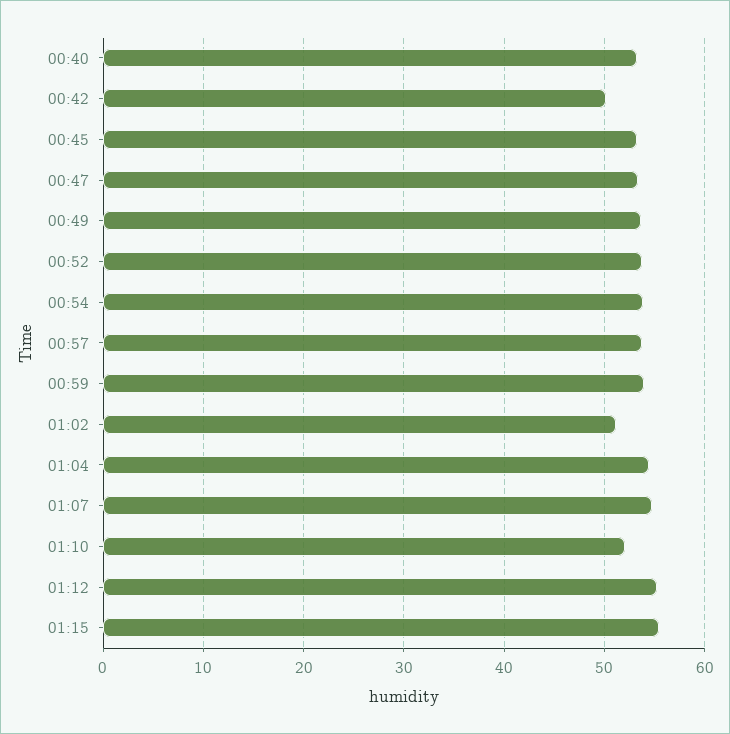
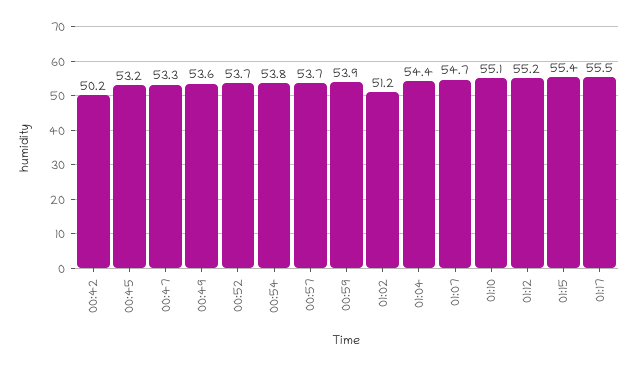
00:40: 53 -> none
01:10: 52 -> 55.1
01:17: none -> 55.5

